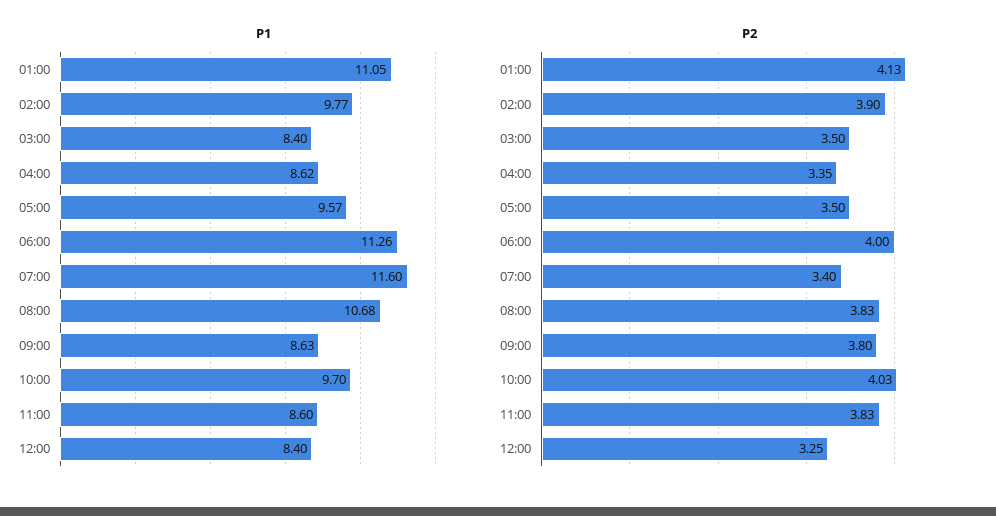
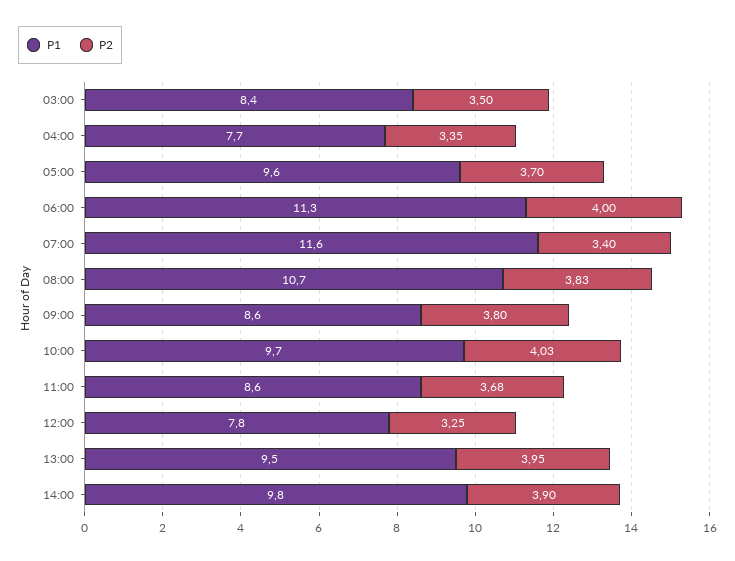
P1, 01:00: 11.05 -> none
P1, 02:00: 9.77 -> none
P1, 04:00: 8.62 -> 7.7
P1, 12:00: 8.4 -> 7.8
P2, 01:00: 4.13 -> none
P2, 02:00: 3.9 -> none
P2, 05:00: 3.5 -> 3.7
P2, 11:00: 3.83 -> 3.68
P1, 13:00: none -> 9.5
P2, 13:00: none -> 3.95
P1, 14:00: none -> 9.8
P2, 14:00: none -> 3.9

